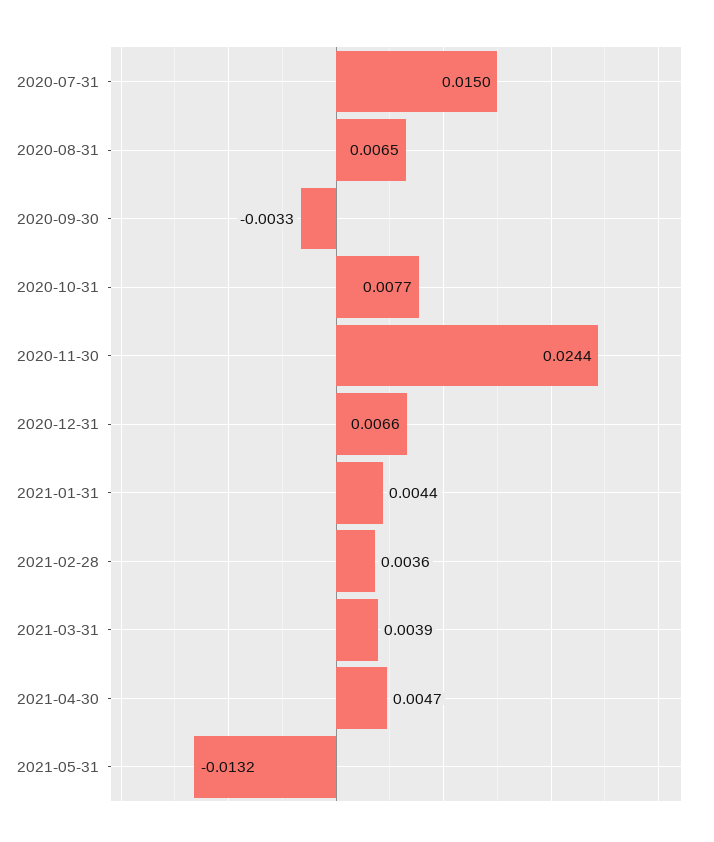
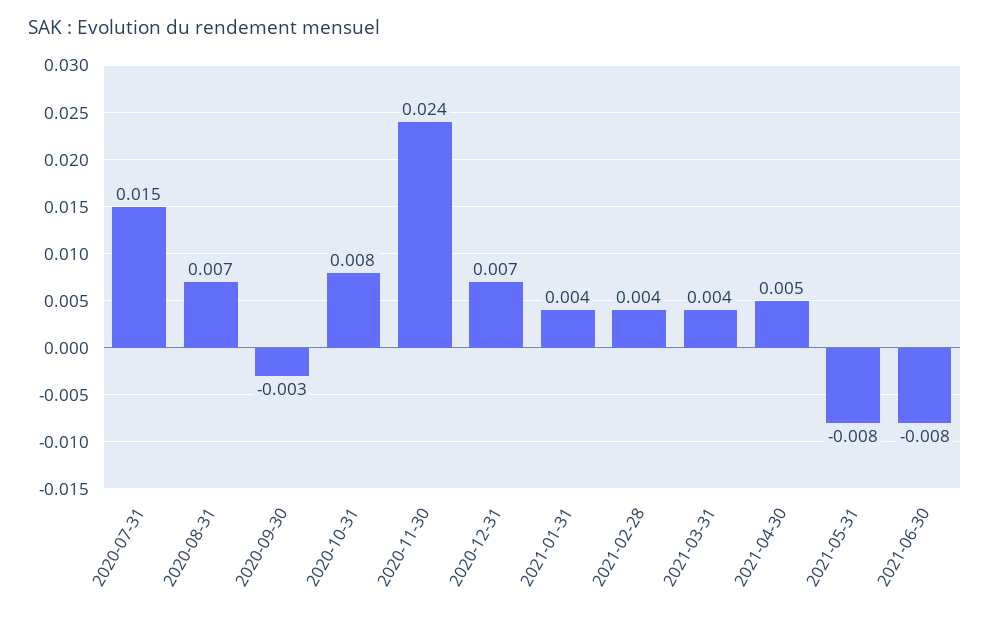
2021-05-31: -0.0132 -> -0.008
2021-06-30: none -> -0.008

